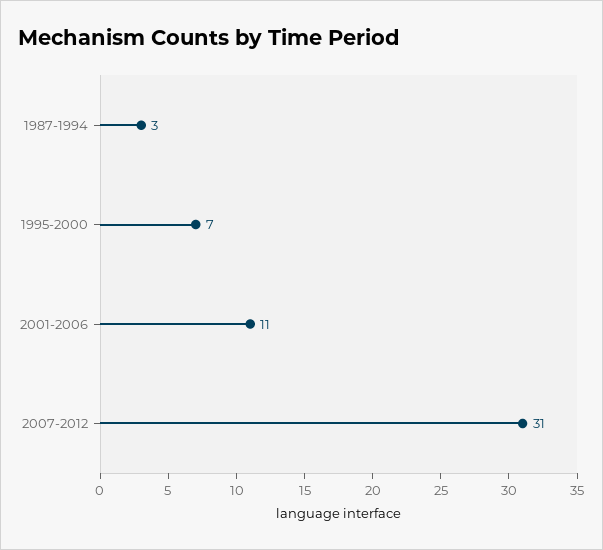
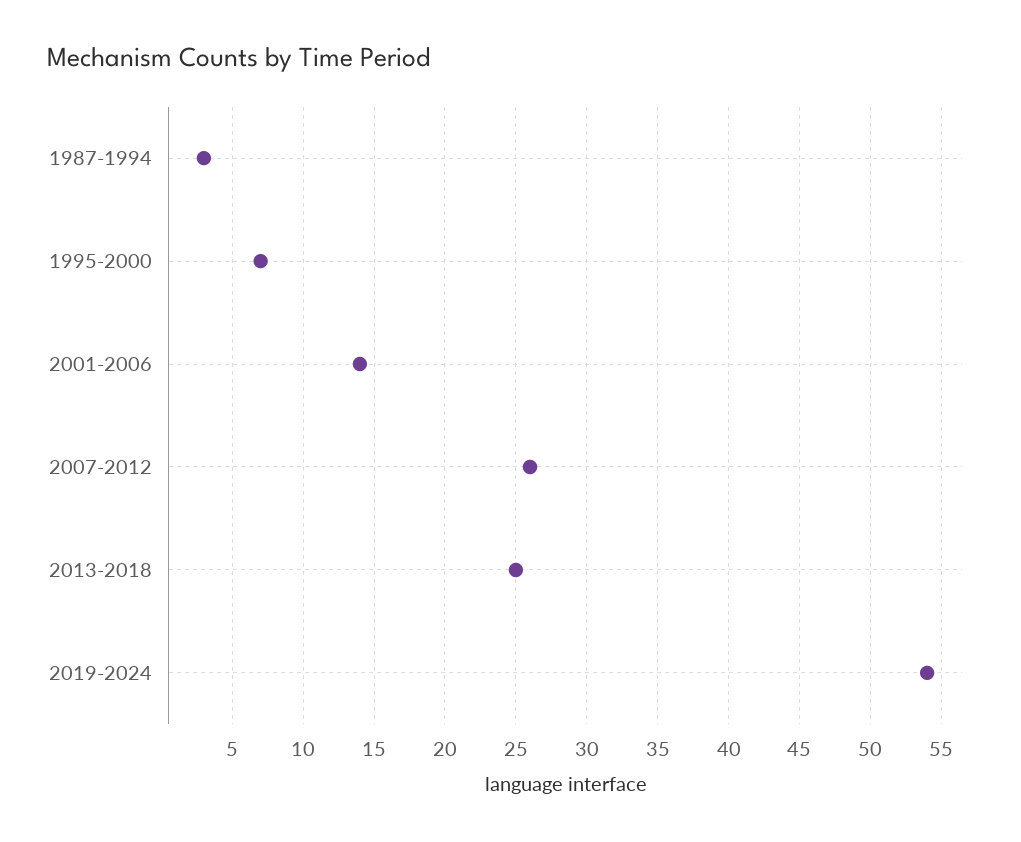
2001-2006: 11 -> 14
2007-2012: 31 -> 26
2013-2018: none -> 25
2019-2024: none -> 54

